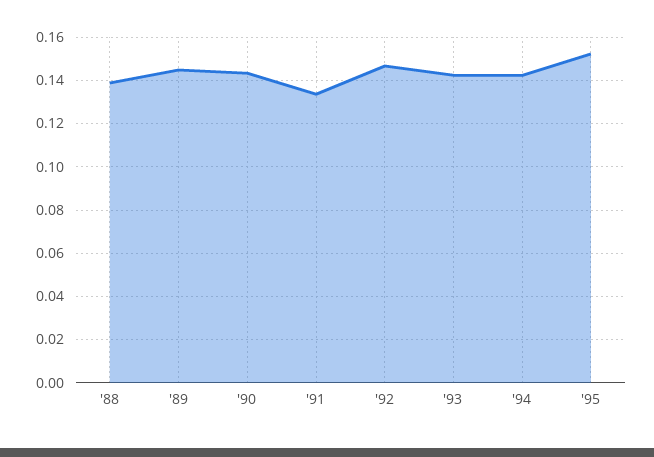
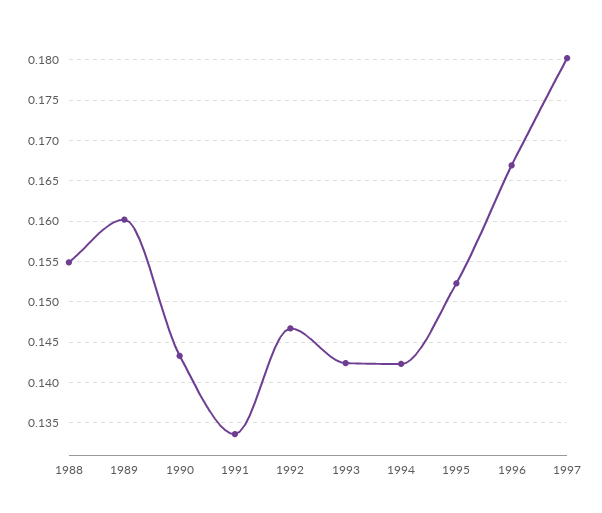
'88: 0.14 -> 0.155
'89: 0.145 -> 0.16
1996: none -> 0.167
1997: none -> 0.18

